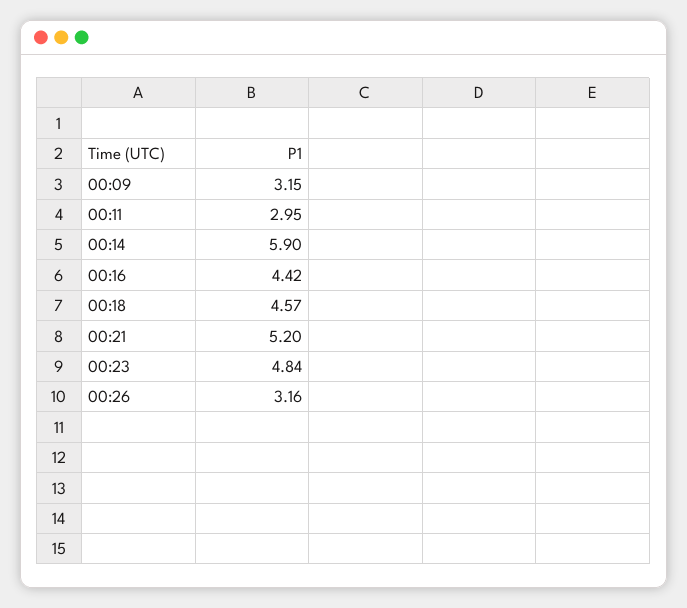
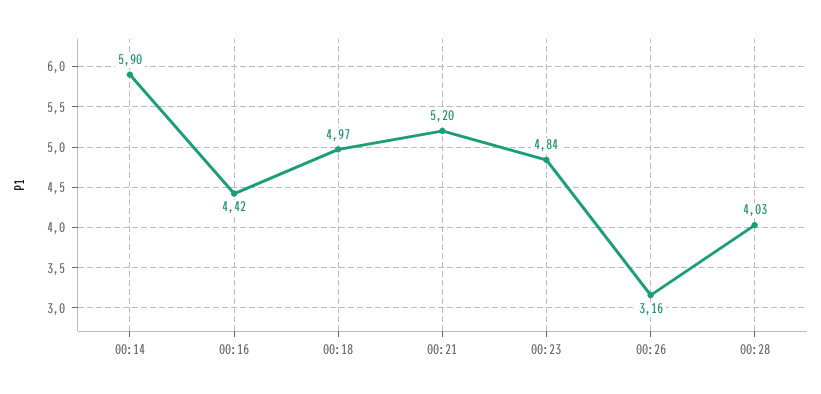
00:09: 3.15 -> none
00:11: 2.95 -> none
00:18: 4.57 -> 4.97
00:28: none -> 4.03

